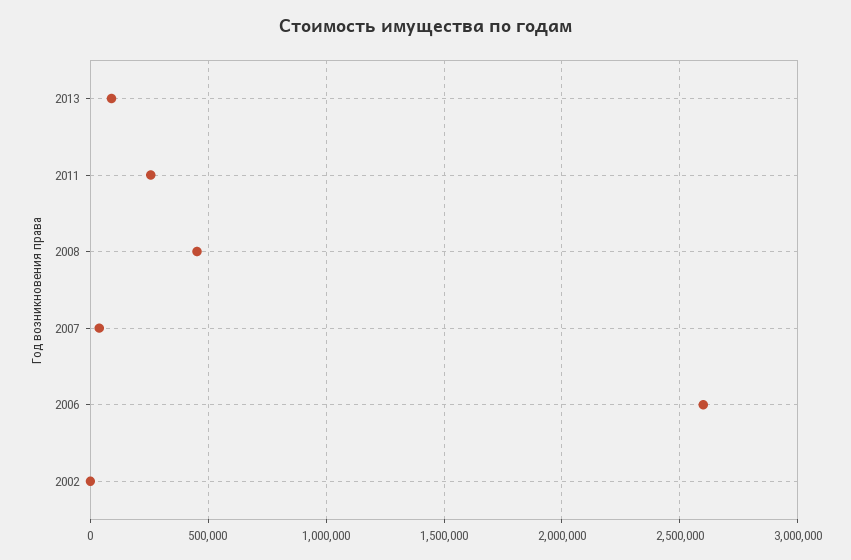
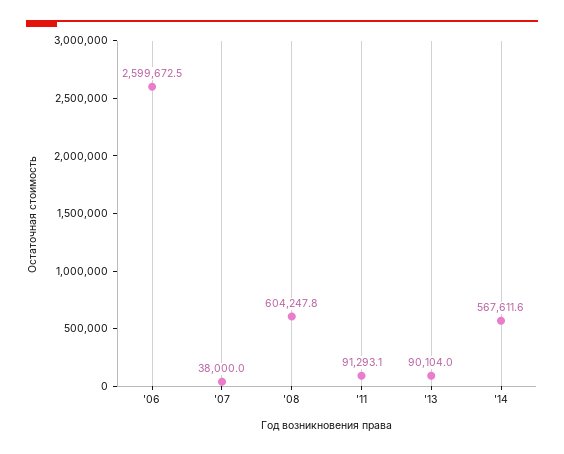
2011: 250000 -> 91293.1
2008: 450000 -> 604247.8
2002: 0 -> none
'14: none -> 567611.6

